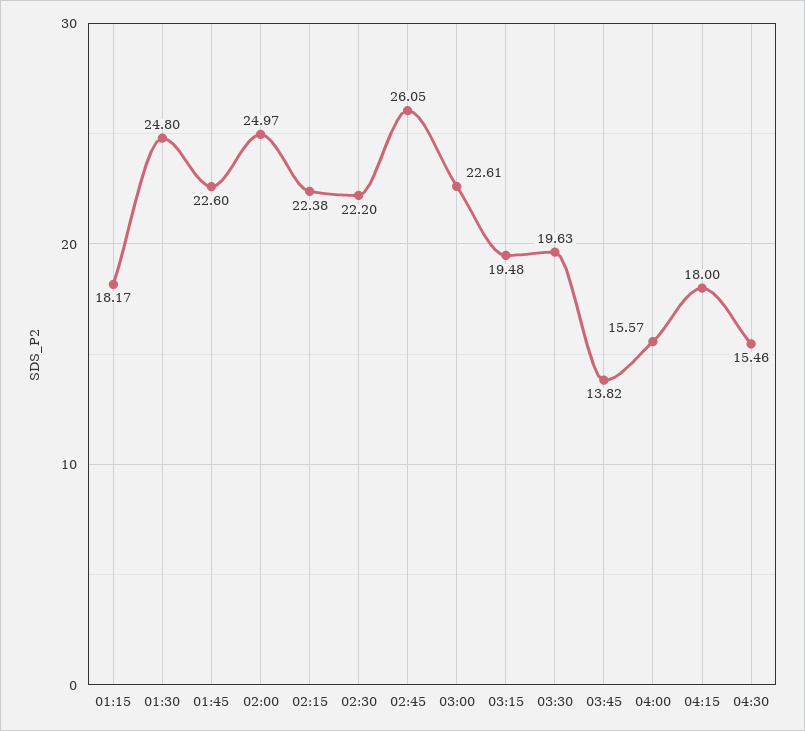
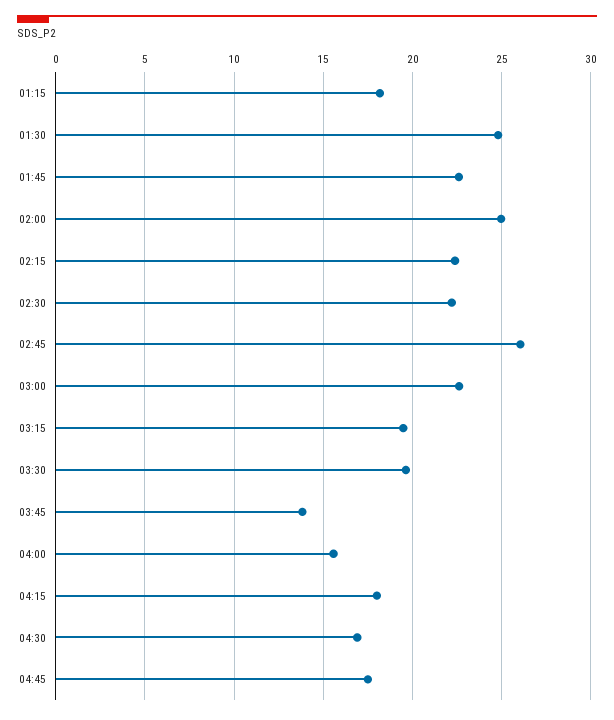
04:30: 15.46 -> 17
04:45: none -> 17.5

